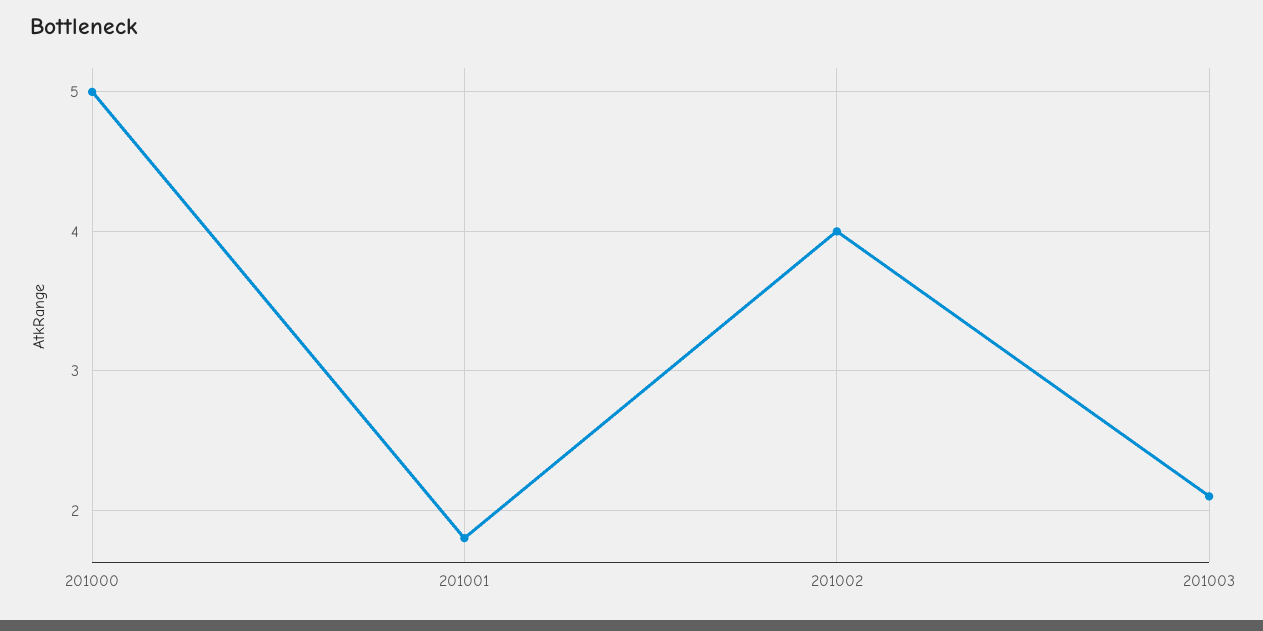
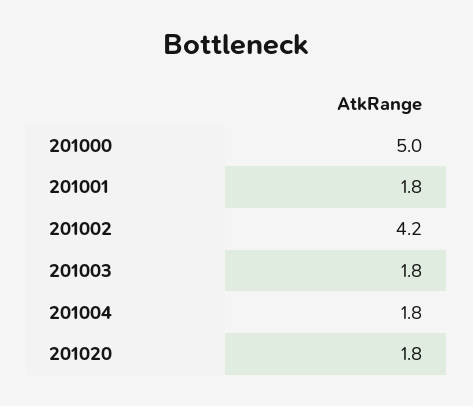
201002: 4 -> 4.2
201003: 2.1 -> 1.8
201004: none -> 1.8
201020: none -> 1.8

